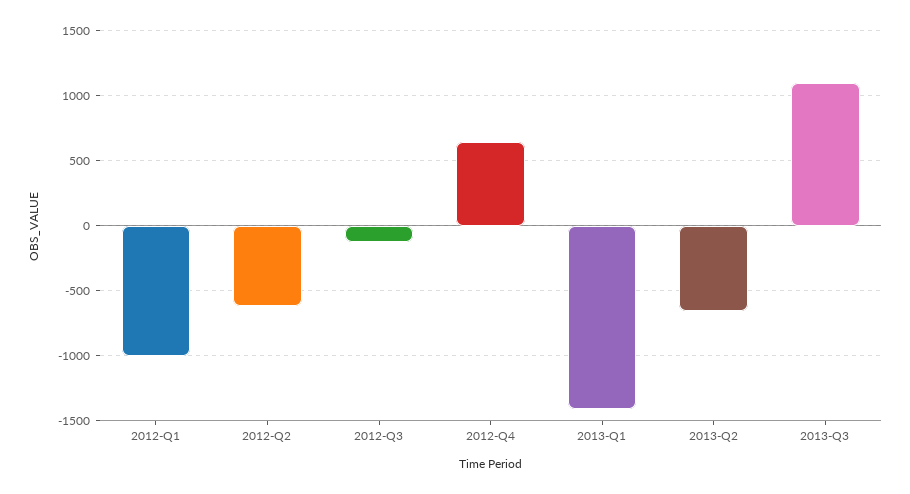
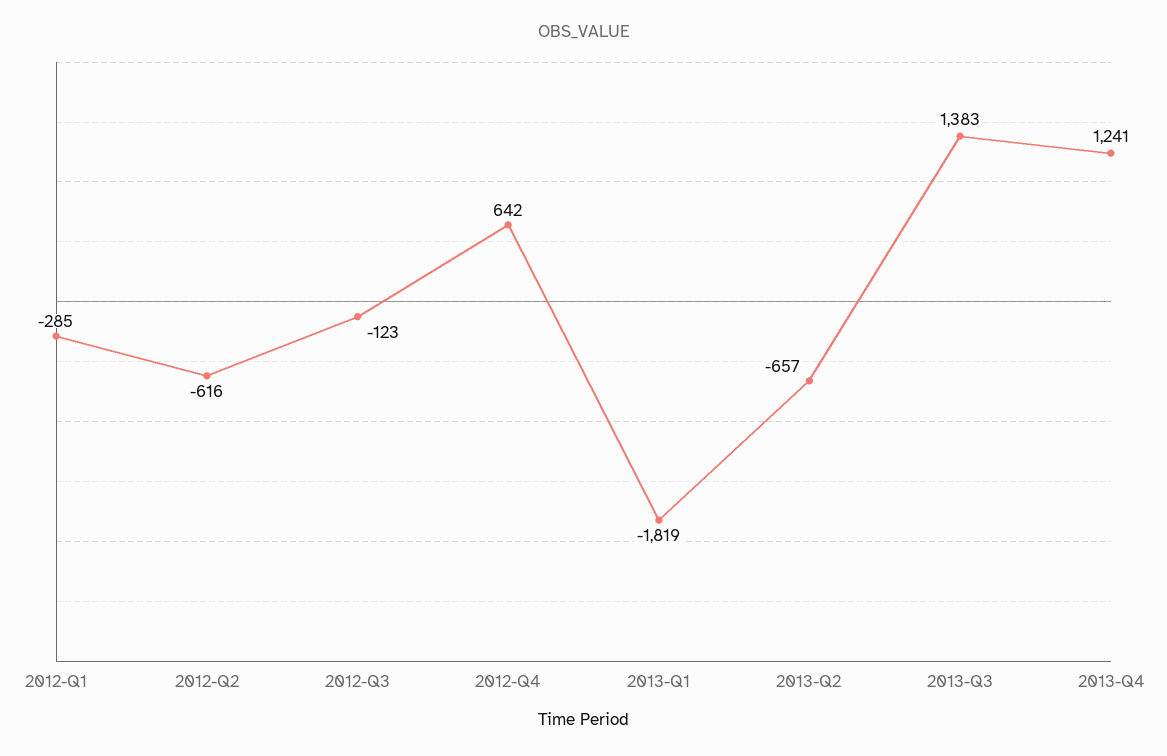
2012-Q1: -1000 -> -285
2013-Q1: -1400 -> -1819
2013-Q3: 1100 -> 1383
2013-Q4: none -> 1241

